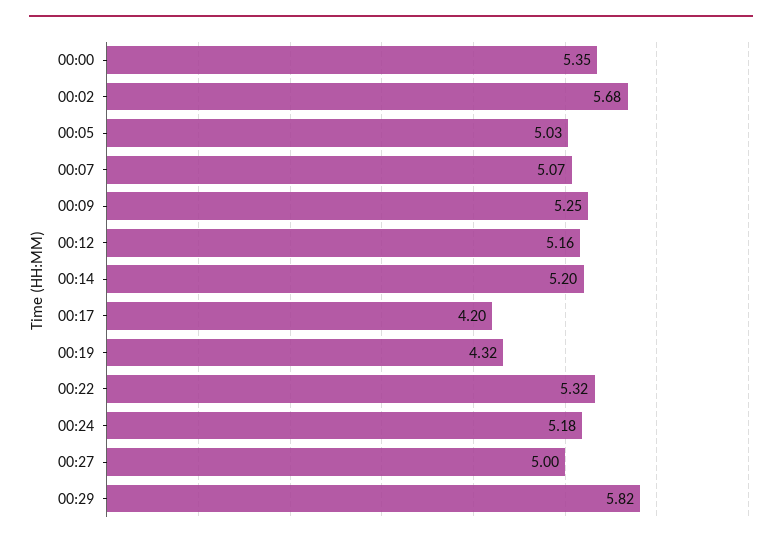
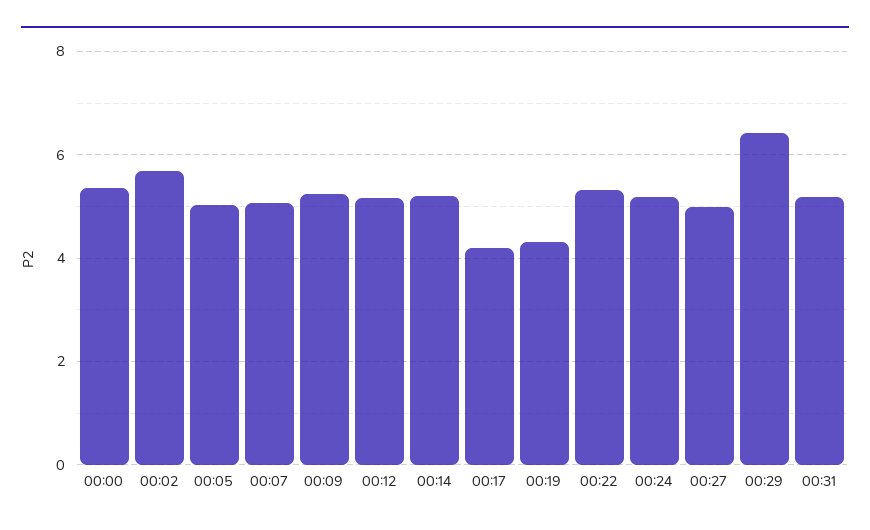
00:29: 5.82 -> 6.4
00:31: none -> 5.2

